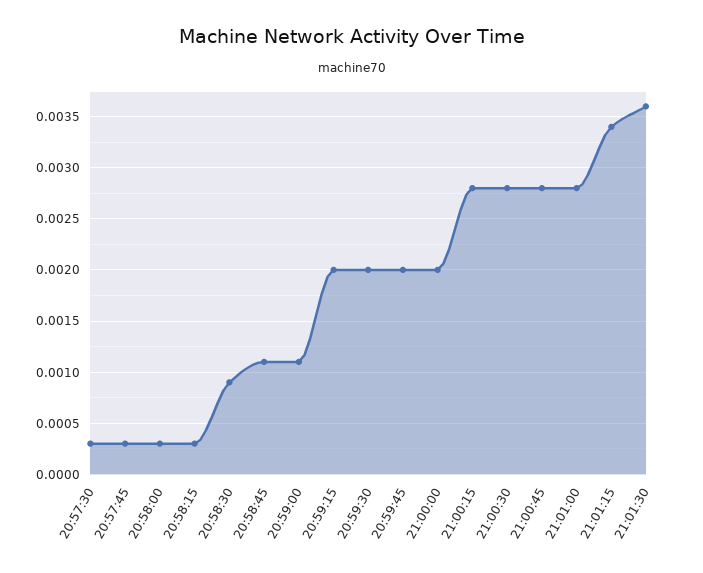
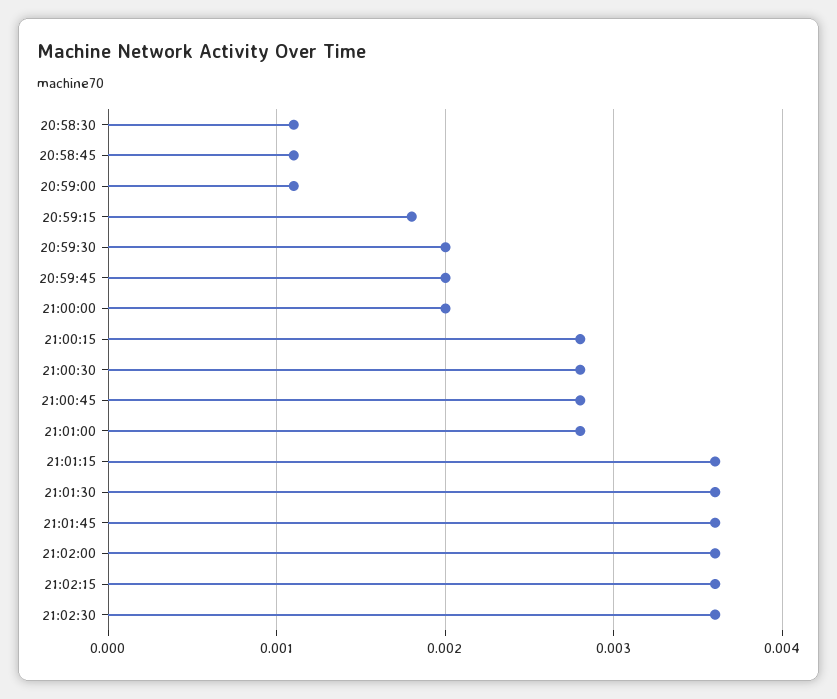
20:57:30: 0.0003 -> none
20:57:45: 0.0003 -> none
20:58:00: 0.0003 -> none
20:58:15: 0.0003 -> none
20:58:30: 0.0009 -> 0.0011
20:59:15: 0.002 -> 0.0018
21:01:15: 0.0034 -> 0.0036
21:01:45: none -> 0.0036
21:02:00: none -> 0.0036
21:02:15: none -> 0.0036
21:02:30: none -> 0.0036

